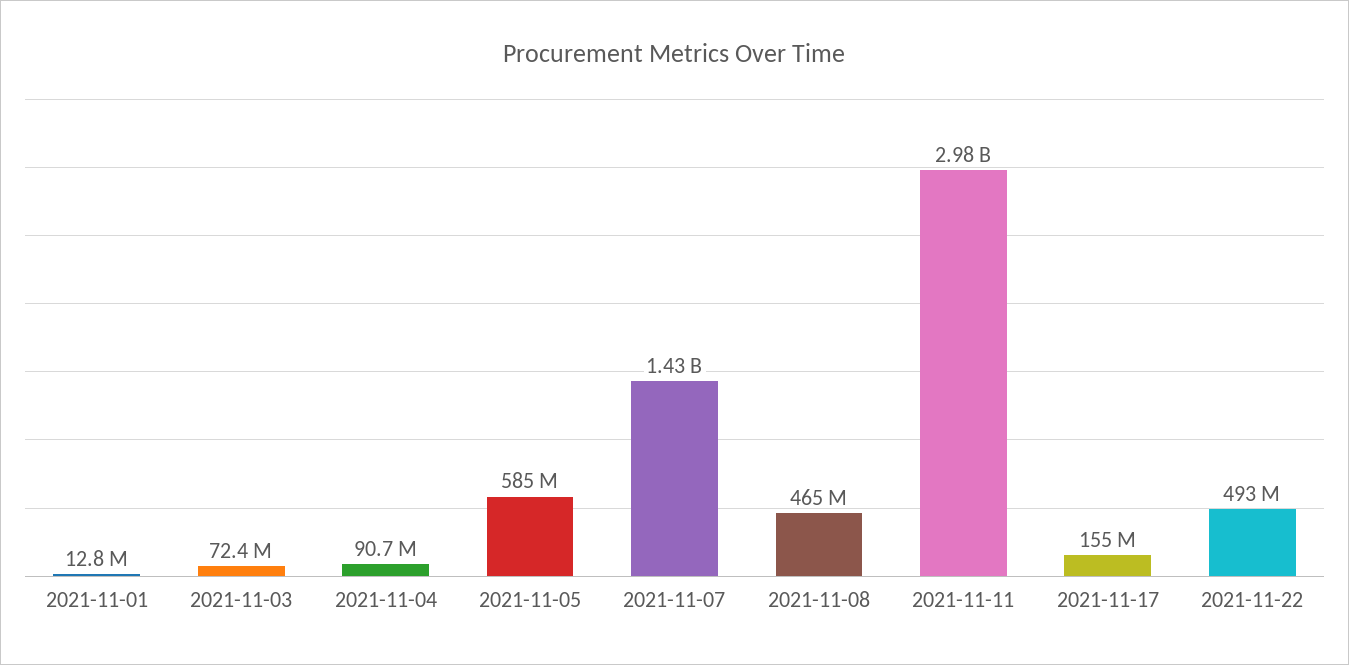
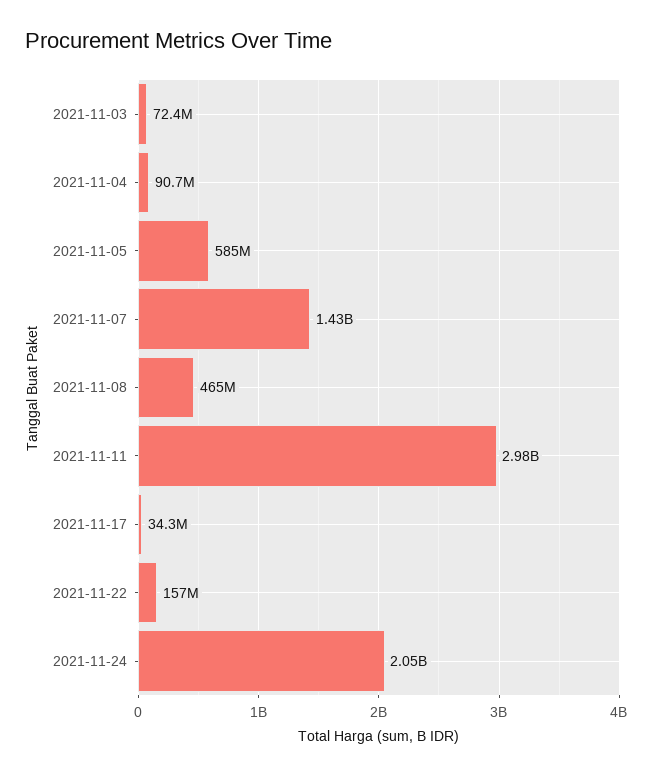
2021-11-01: 12800000 -> none
2021-11-17: 155000000 -> 34300000
2021-11-22: 493000000 -> 157000000
2021-11-24: none -> 2050000000

